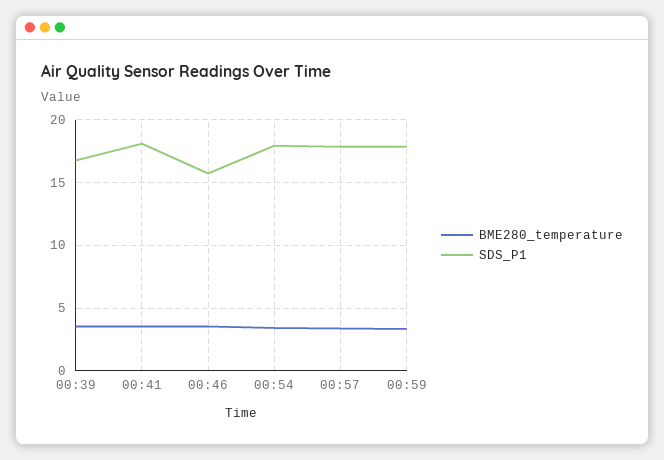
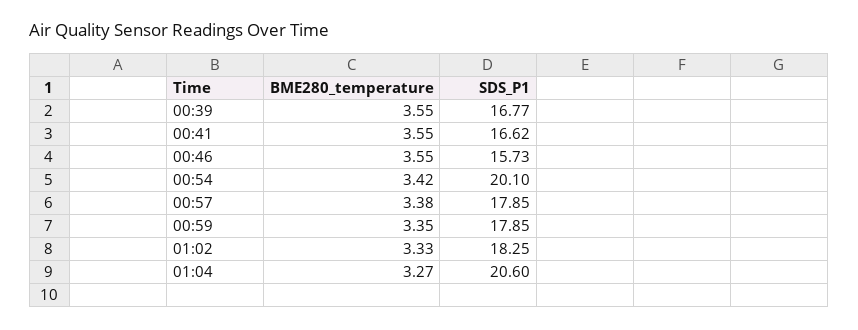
SDS_P1, 00:41: 18 -> 16.62
SDS_P1, 00:54: 18 -> 20.1
BME280_temperature, 01:02: none -> 3.33
SDS_P1, 01:02: none -> 18.25
BME280_temperature, 01:04: none -> 3.27
SDS_P1, 01:04: none -> 20.6

